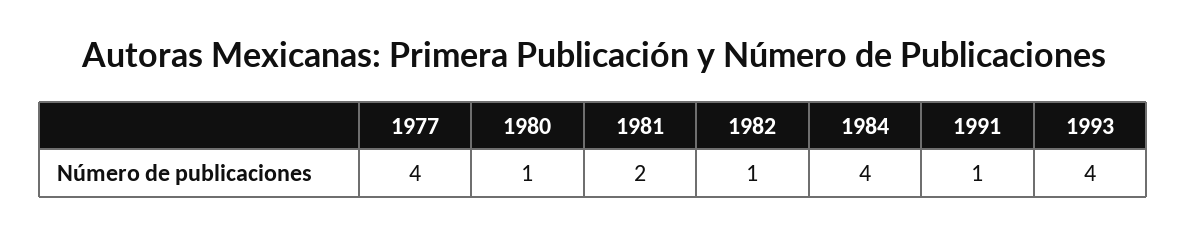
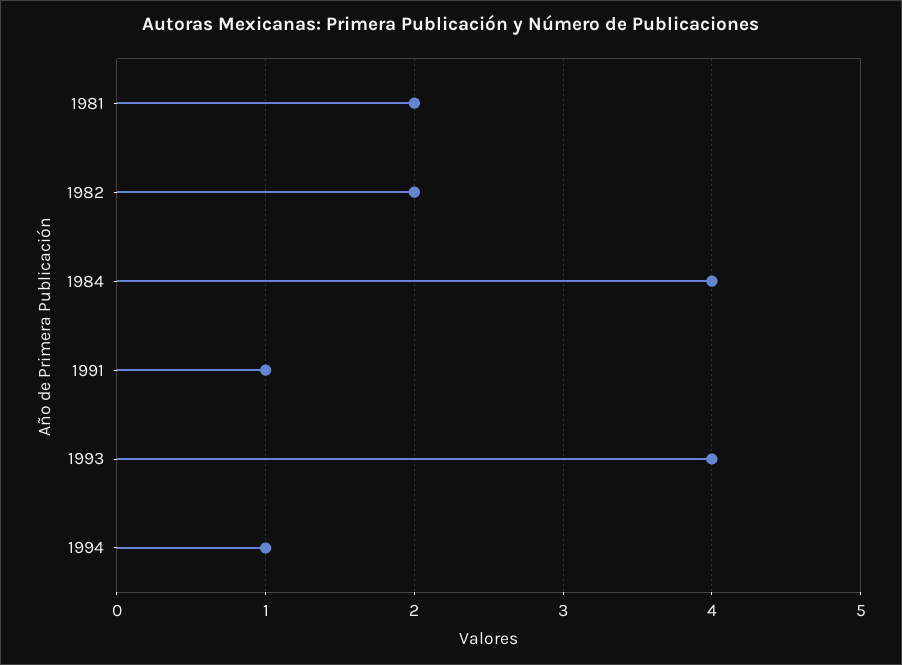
1977: 4 -> none
1980: 1 -> none
1982: 1 -> 2
1994: none -> 1

